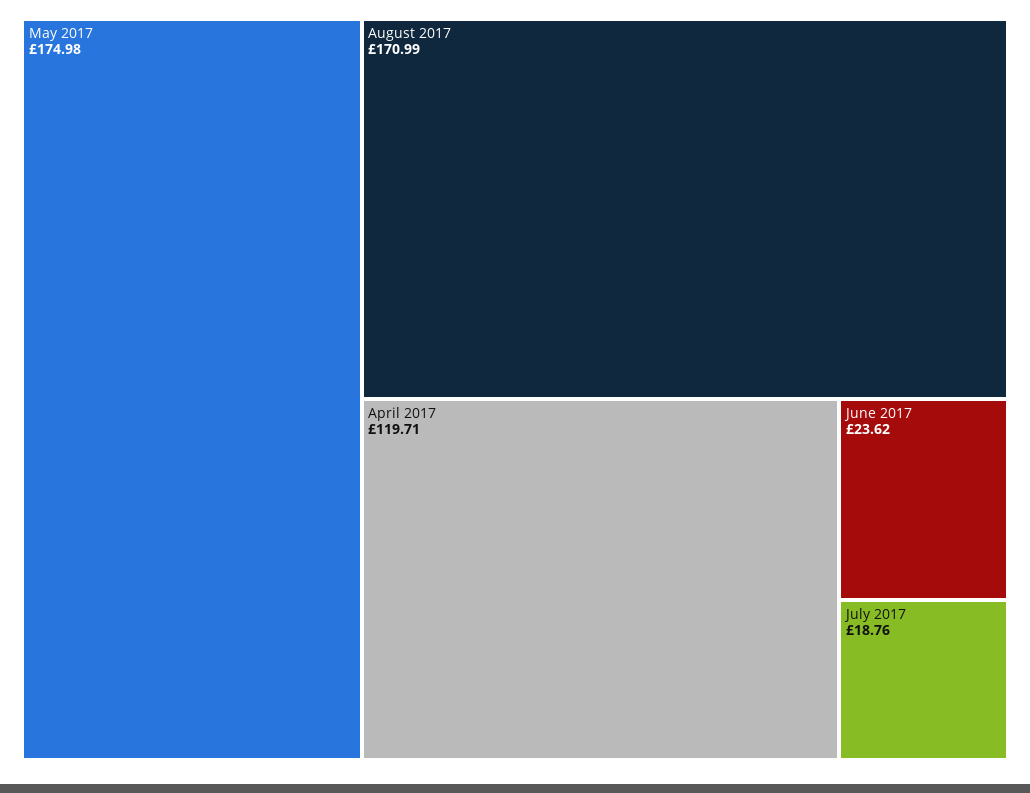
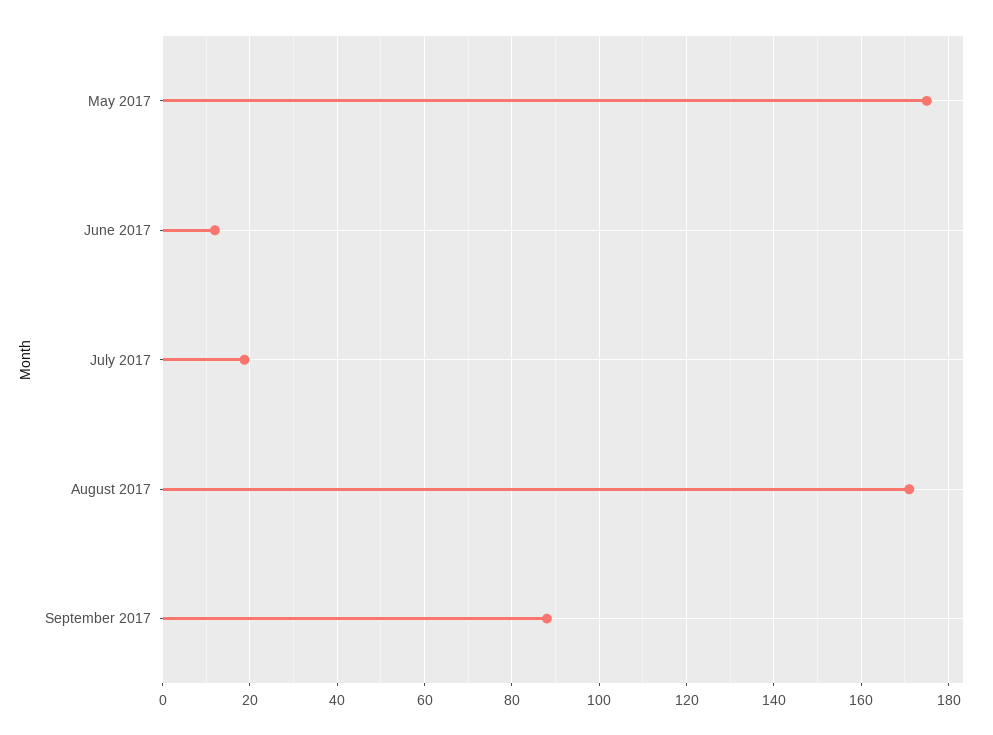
April 2017: 119.71 -> none
June 2017: 23.62 -> 12
September 2017: none -> 88

